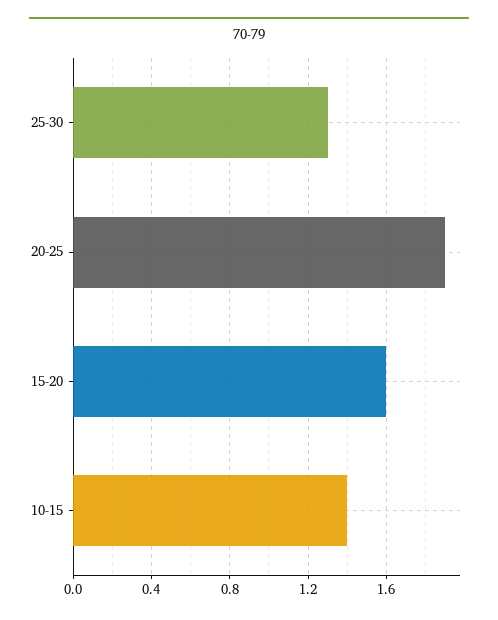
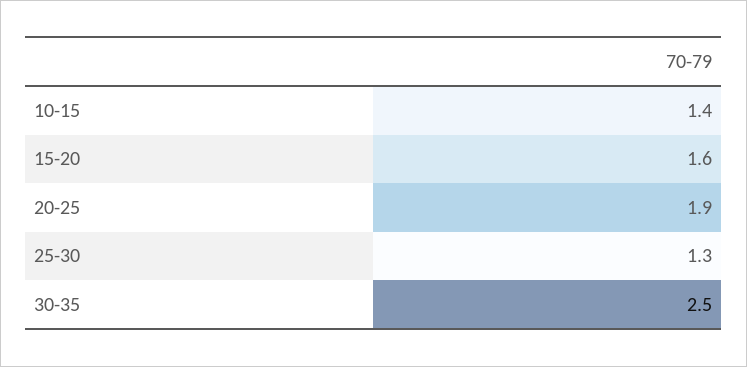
30-35: none -> 2.5

